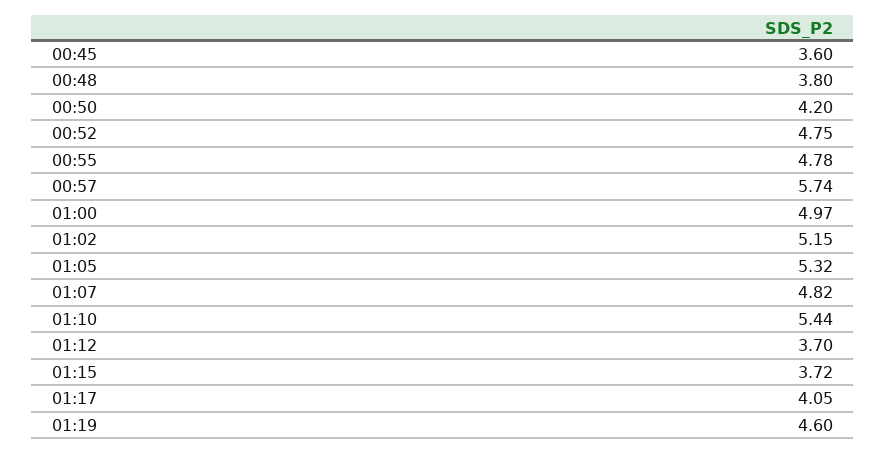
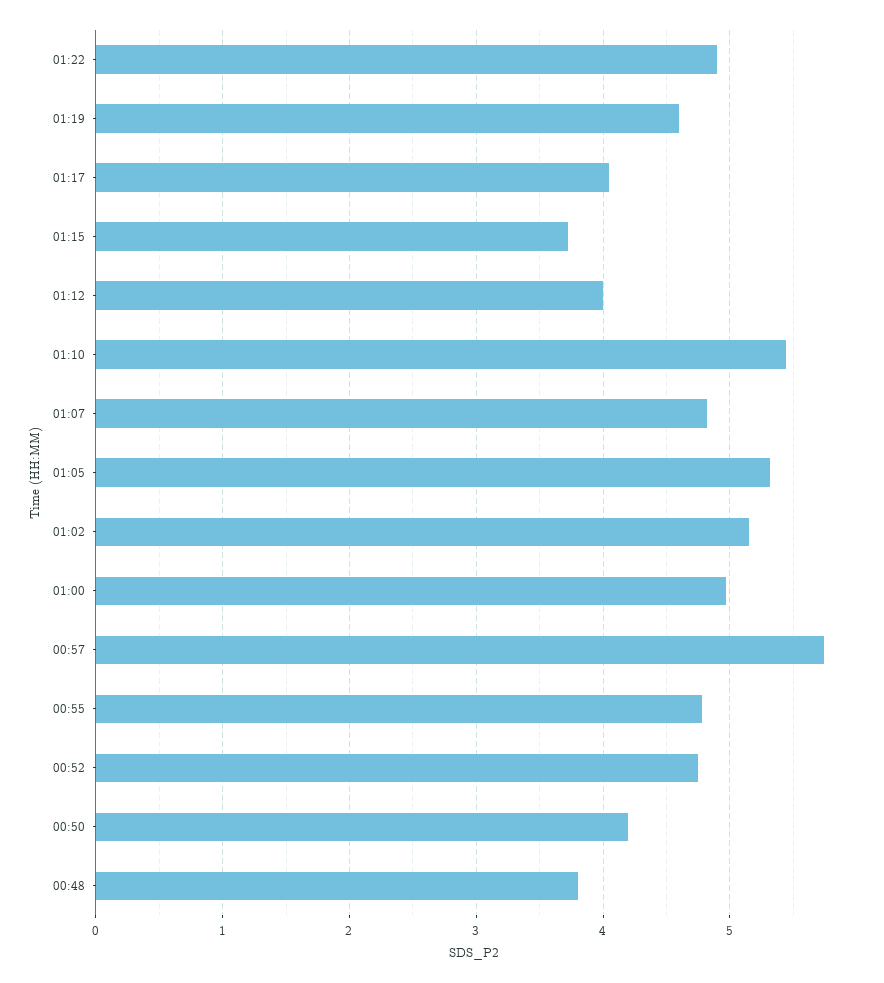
00:45: 3.6 -> none
01:12: 3.7 -> 4
01:22: none -> 4.9

